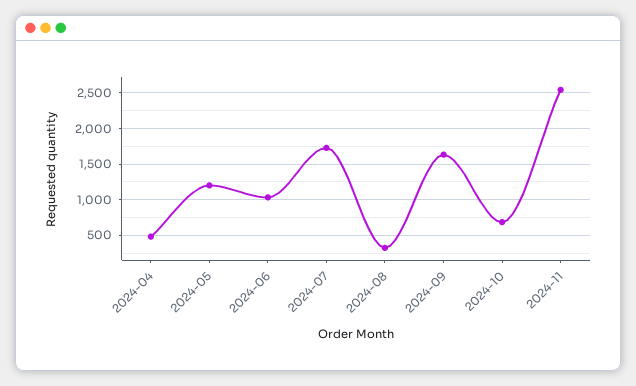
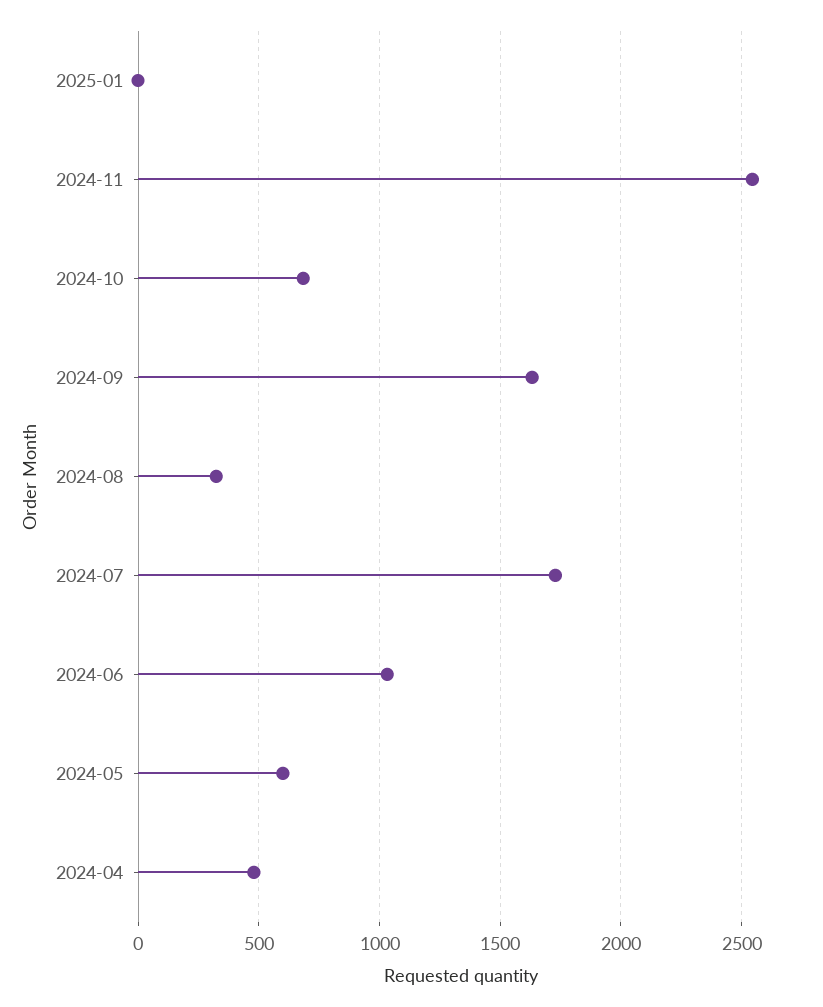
2024-05: 1200 -> 600
2025-01: none -> 0

